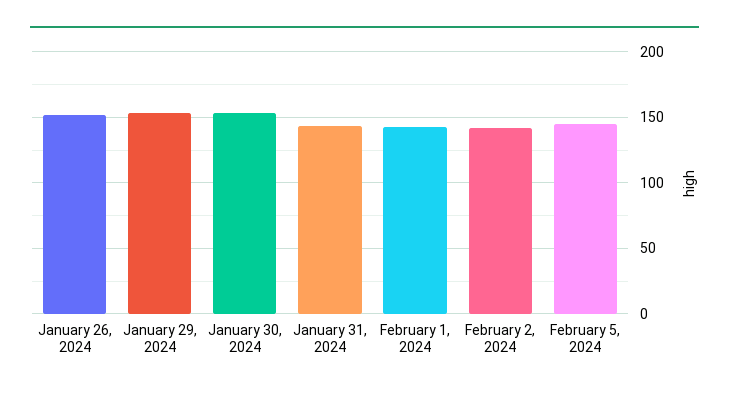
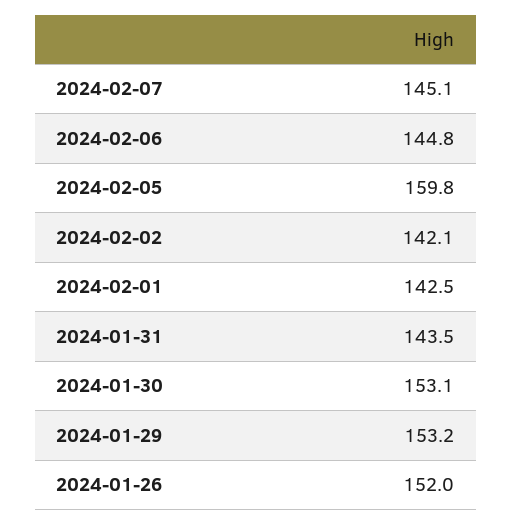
February 5, 2024: 145 -> 159.8
2024-02-07: none -> 145.1
2024-02-06: none -> 144.8

